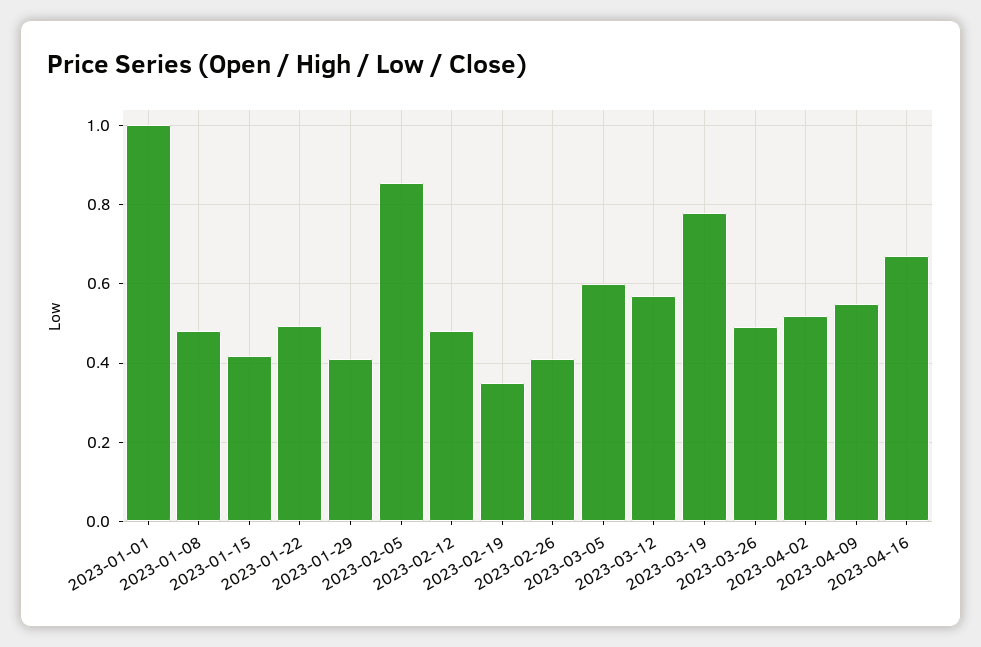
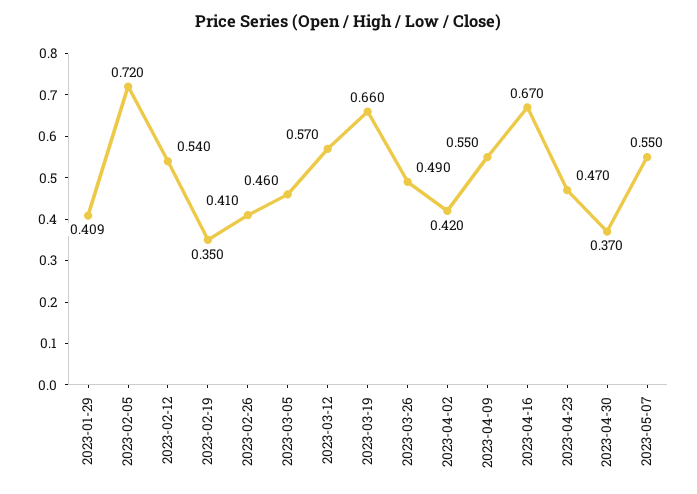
2023-01-01: 1 -> none
2023-01-08: 0.48 -> none
2023-01-15: 0.42 -> none
2023-01-22: 0.5 -> none
2023-02-05: 0.86 -> 0.72
2023-02-12: 0.48 -> 0.54
2023-03-05: 0.6 -> 0.46
2023-03-19: 0.78 -> 0.66
2023-04-02: 0.52 -> 0.42
2023-04-23: none -> 0.47
2023-04-30: none -> 0.37
2023-05-07: none -> 0.55

